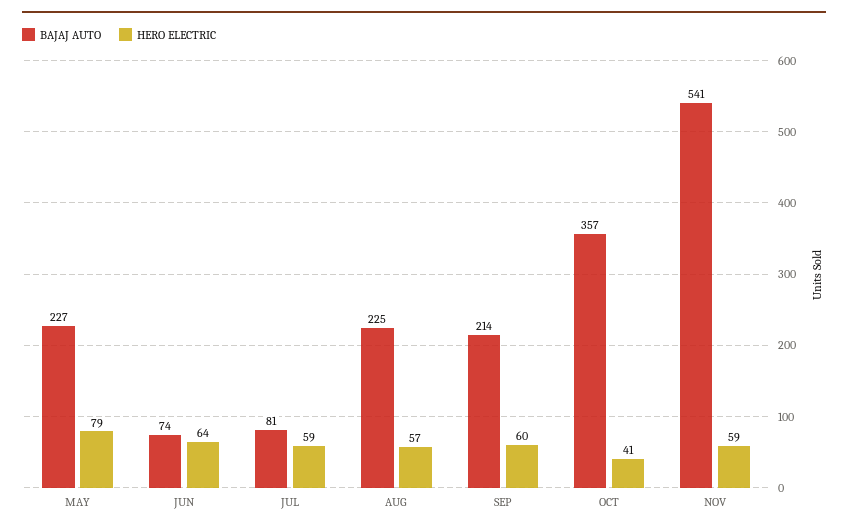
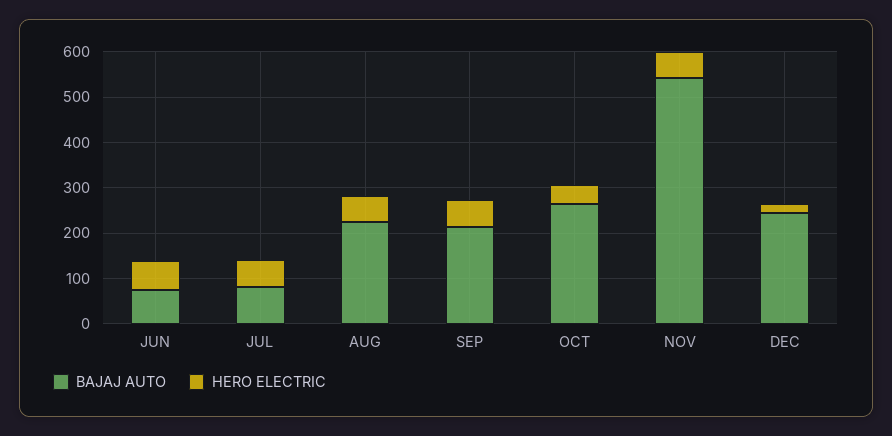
BAJAJ AUTO, MAY: 227 -> none
HERO ELECTRIC, MAY: 79 -> none
BAJAJ AUTO, OCT: 357 -> 260
BAJAJ AUTO, DEC: none -> 240
HERO ELECTRIC, DEC: none -> 20

